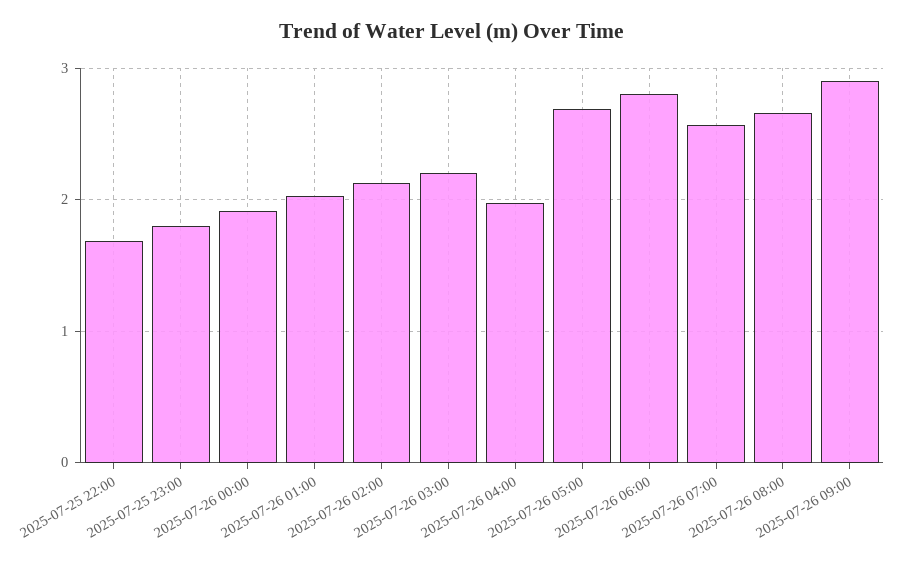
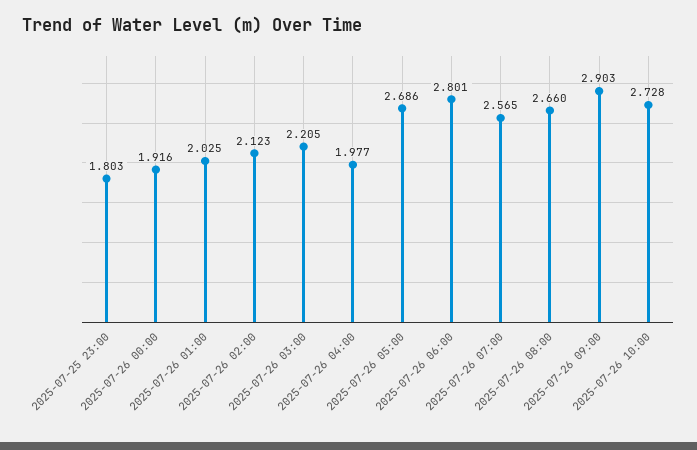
2025-07-25 22:00: 1.7 -> none
2025-07-26 10:00: none -> 2.728

